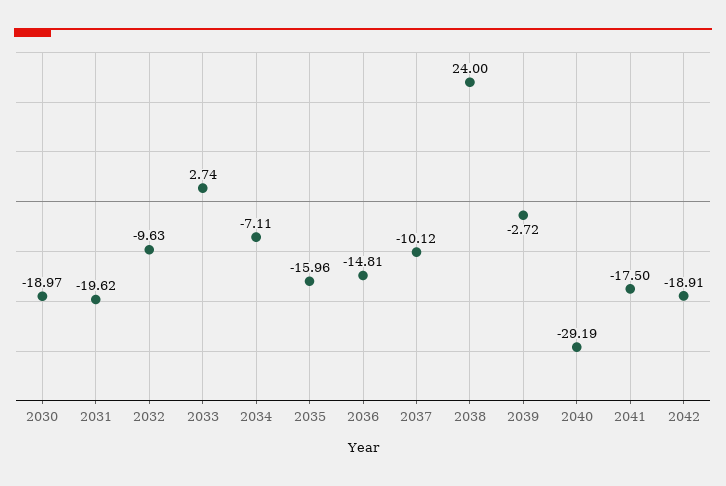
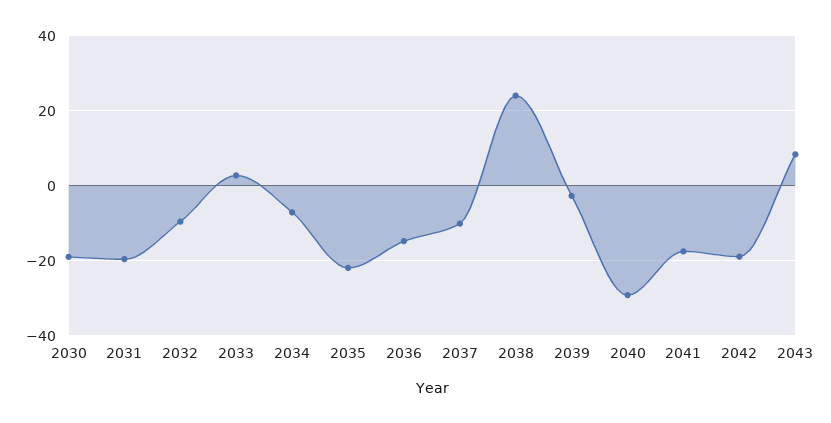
2035: -15.96 -> -22
2043: none -> 8

